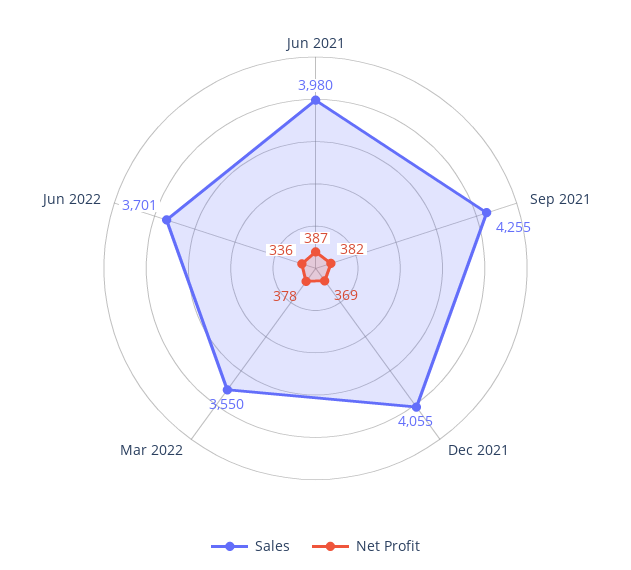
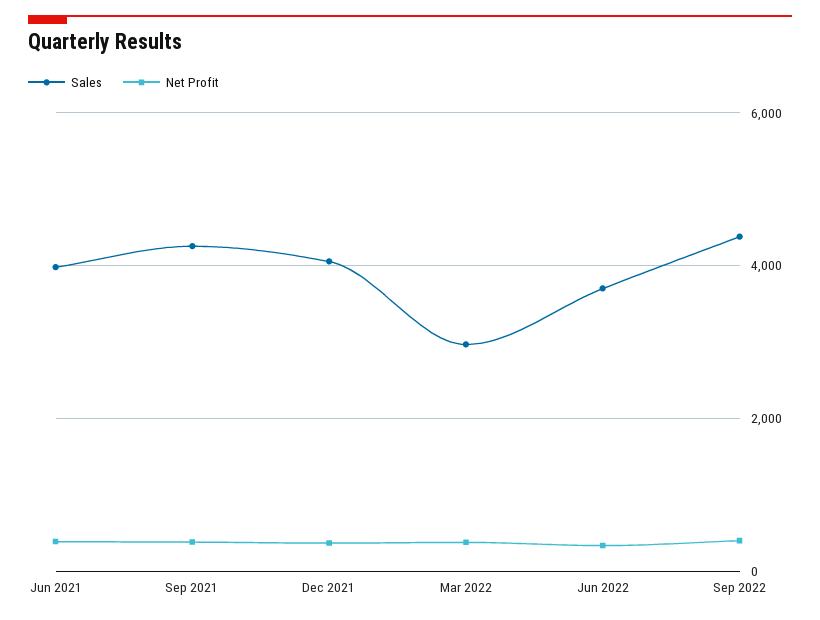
Sales, Mar 2022: 3550 -> 3000
Sales, Sep 2022: none -> 4400
Net Profit, Sep 2022: none -> 400

